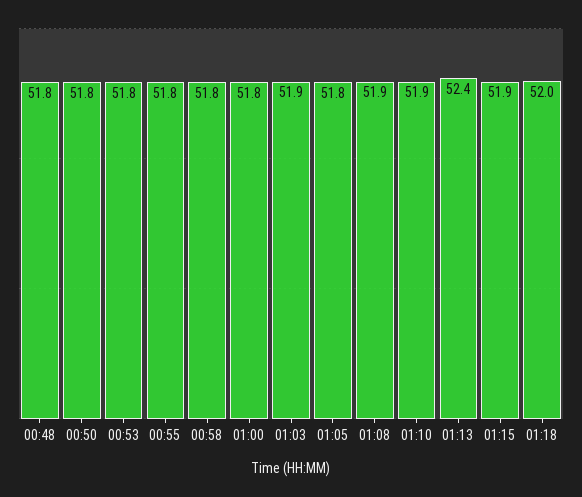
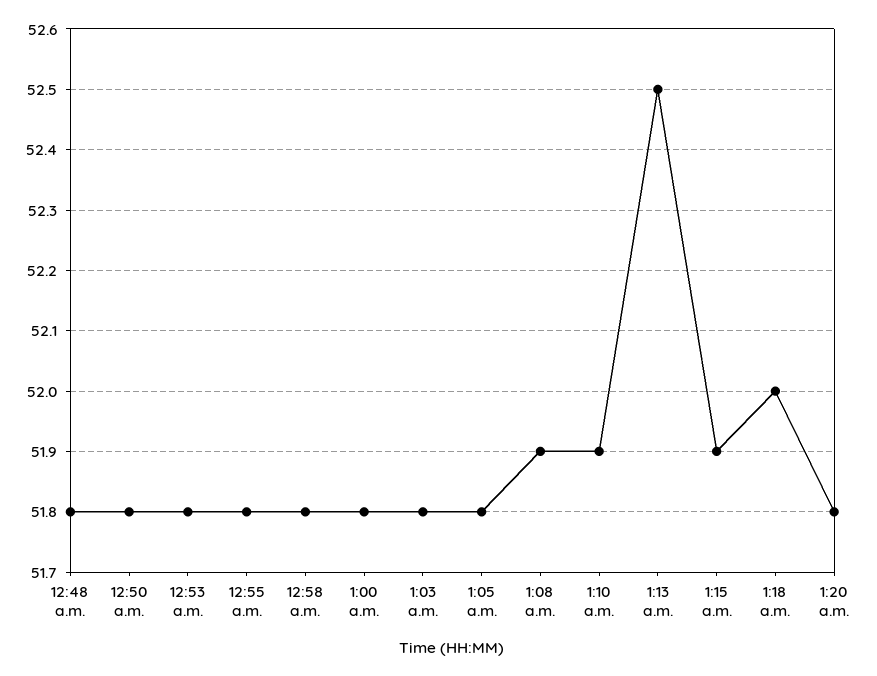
01:03: 51.9 -> 51.8
01:13: 52.4 -> 52.5
1:20 a.m.: none -> 51.8

